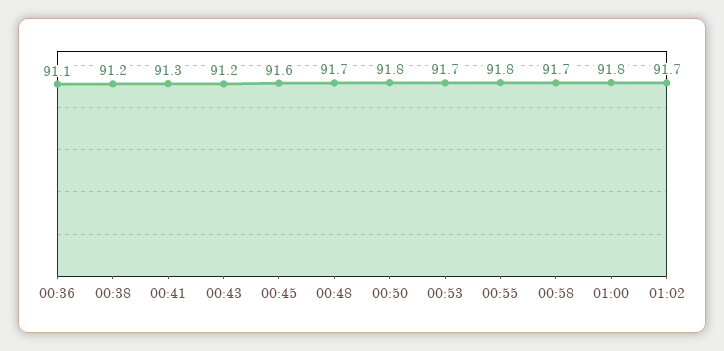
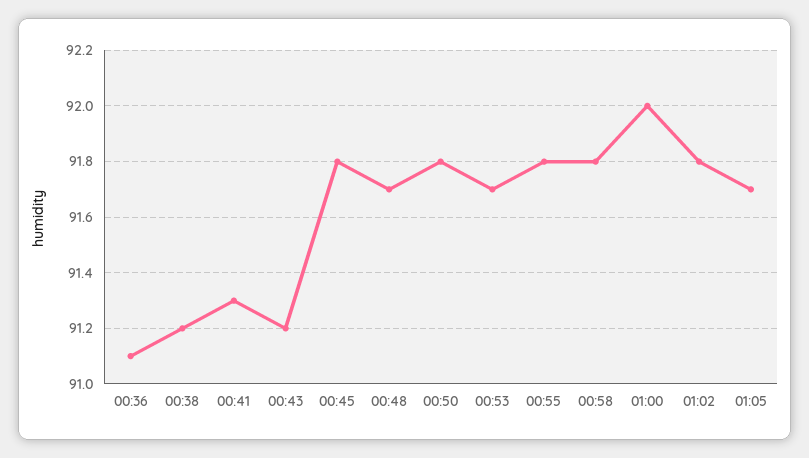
00:45: 91.6 -> 91.8
00:58: 91.7 -> 91.8
01:00: 91.8 -> 92
01:02: 91.7 -> 91.8
01:05: none -> 91.7

